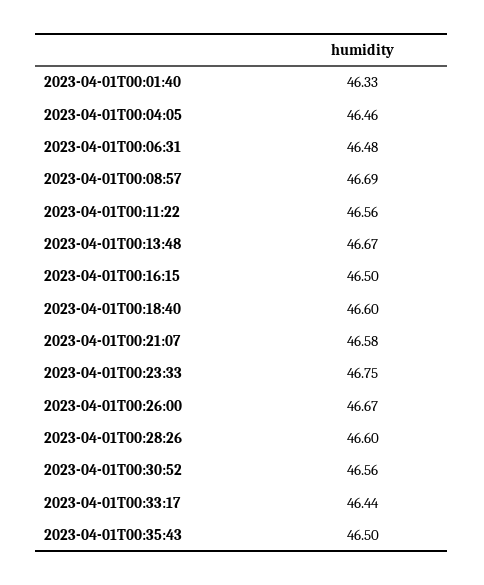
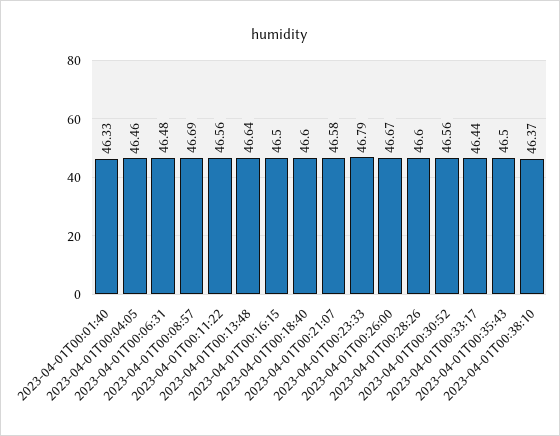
2023-04-01T00:13:48: 46.67 -> 46.64
2023-04-01T00:23:33: 46.75 -> 46.79
2023-04-01T00:38:10: none -> 46.37

